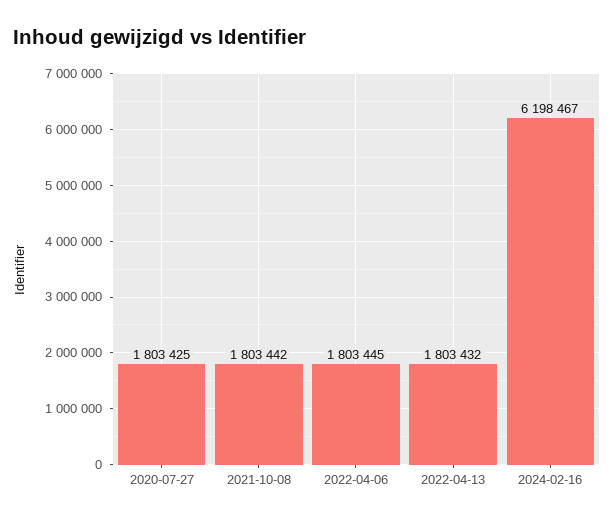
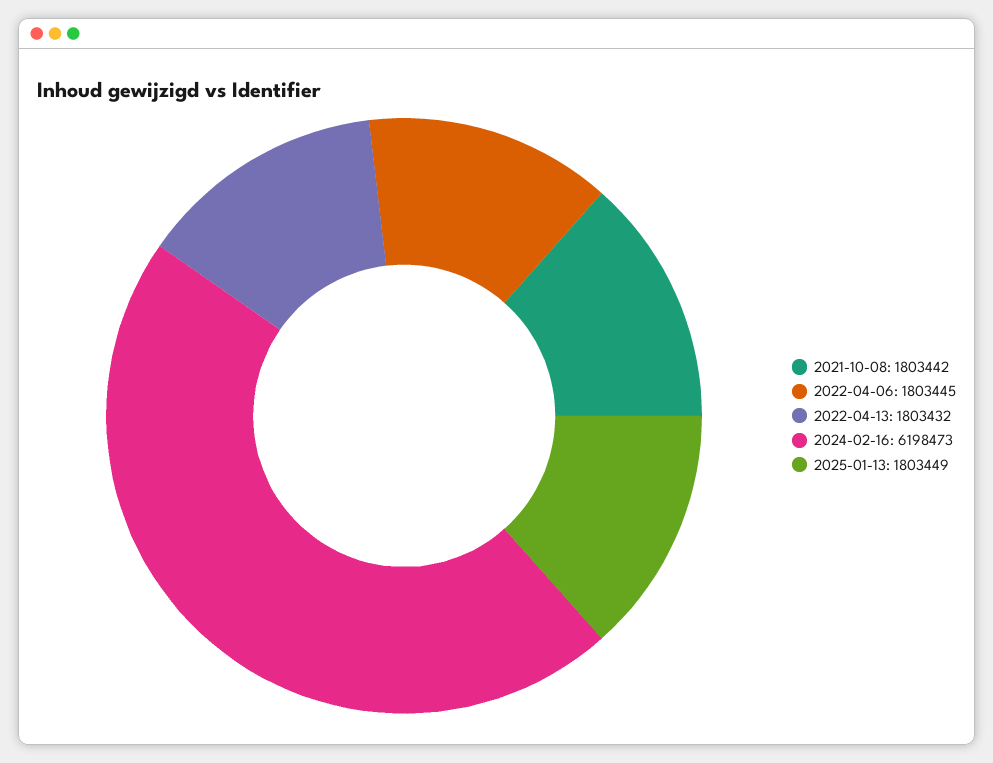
2020-07-27: 1803425 -> none
2024-02-16: 6198467 -> 6198473
2025-01-13: none -> 1803449

